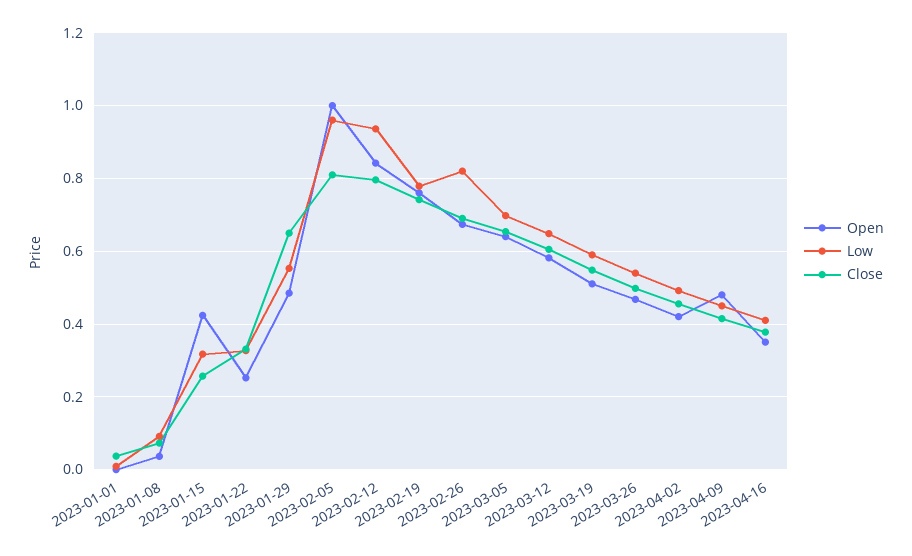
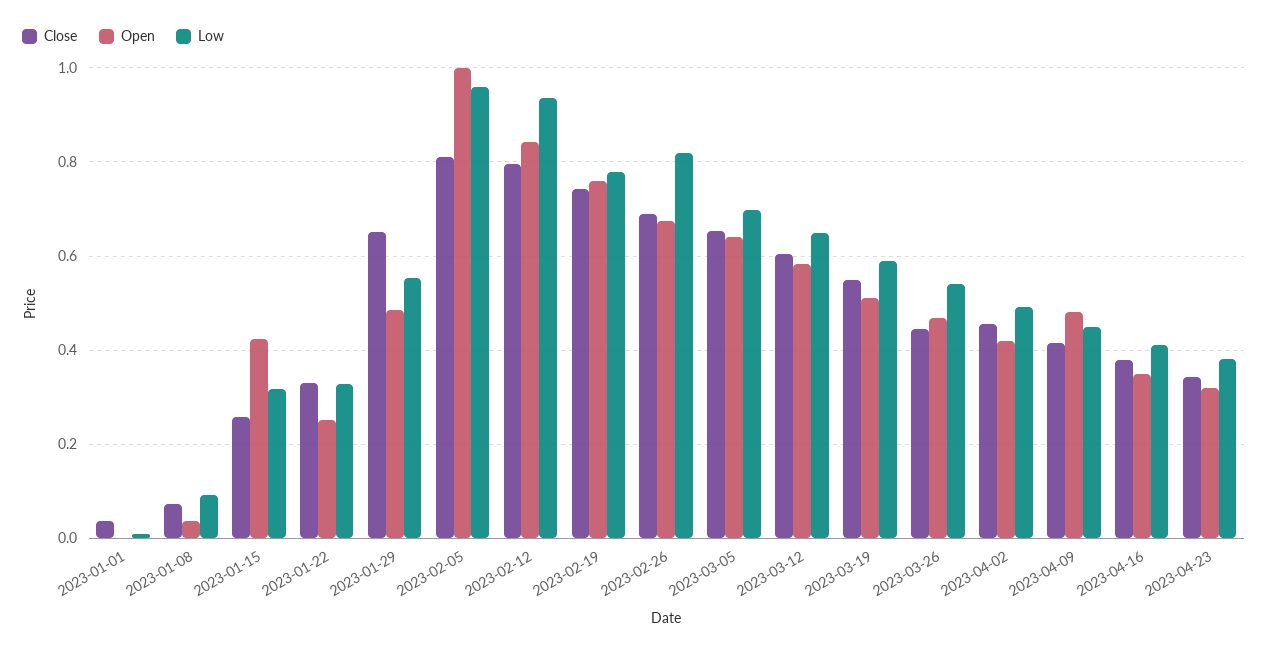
Close, 2023-03-26: 0.5 -> 0.44
Close, 2023-04-23: none -> 0.34
Open, 2023-04-23: none -> 0.32
Low, 2023-04-23: none -> 0.38

